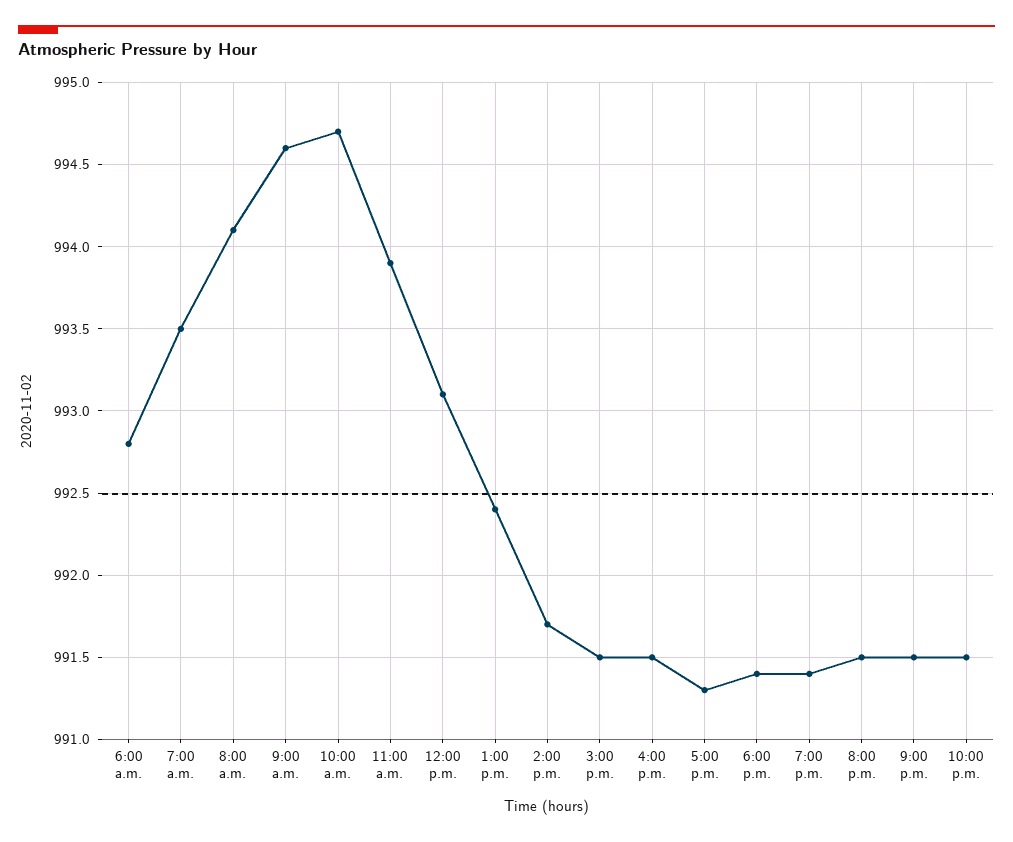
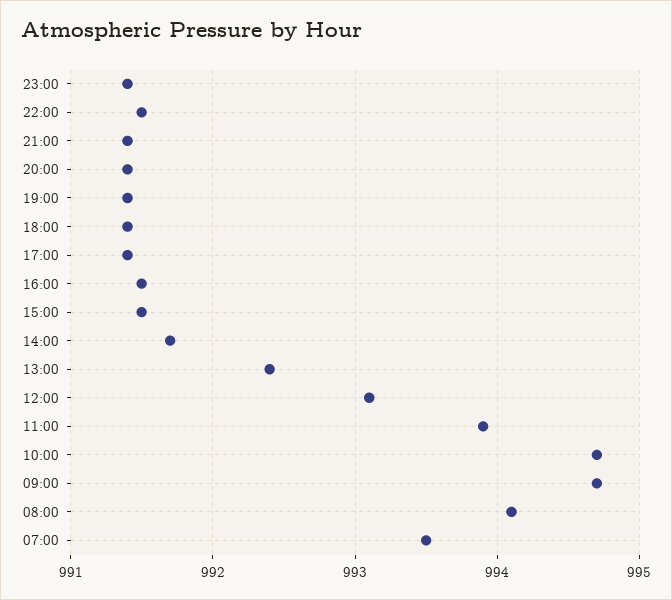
6:00 a.m.: 992.8 -> none
9:00 a.m.: 994.6 -> 994.7
5:00 p.m.: 991.3 -> 991.4
8:00 p.m.: 991.5 -> 991.4
9:00 p.m.: 991.5 -> 991.4
23:00: none -> 991.4

